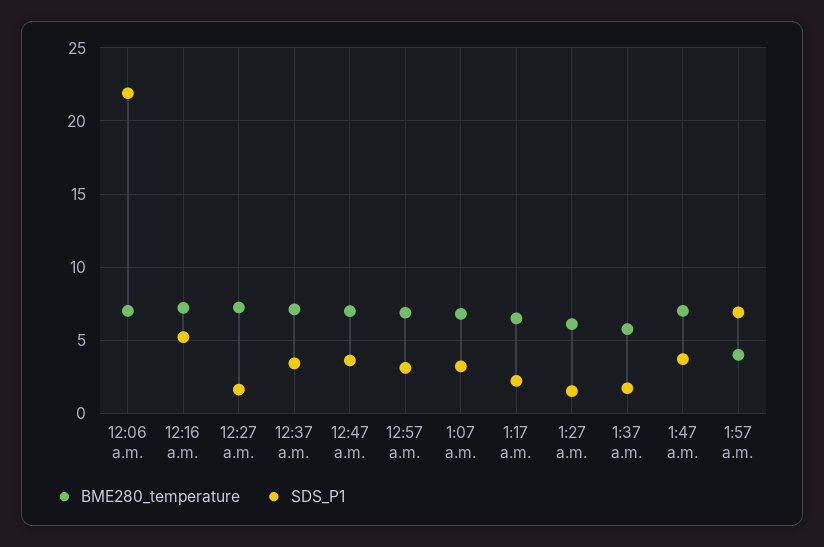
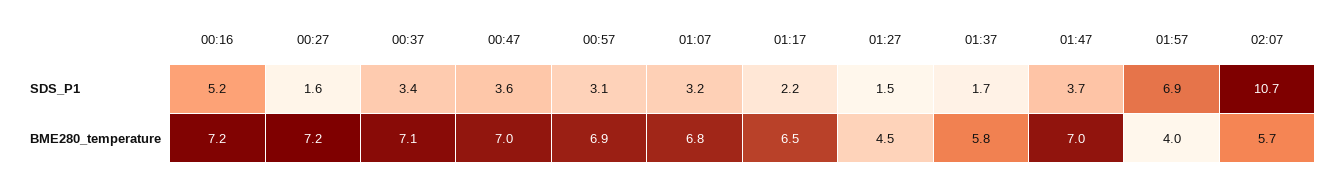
BME280_temperature, 12:06 a.m.: 7 -> none
SDS_P1, 12:06 a.m.: 22 -> none
BME280_temperature, 1:27 a.m.: 6 -> 4.5
SDS_P1, 02:07: none -> 10.7
BME280_temperature, 02:07: none -> 5.7

